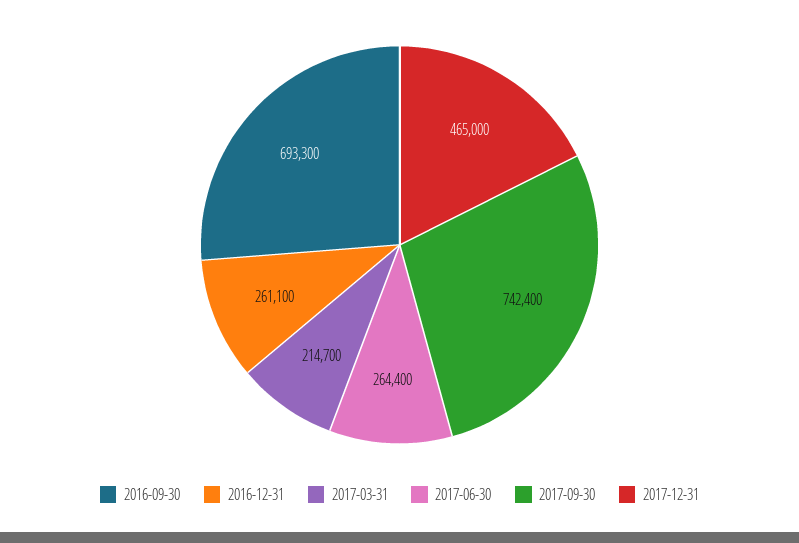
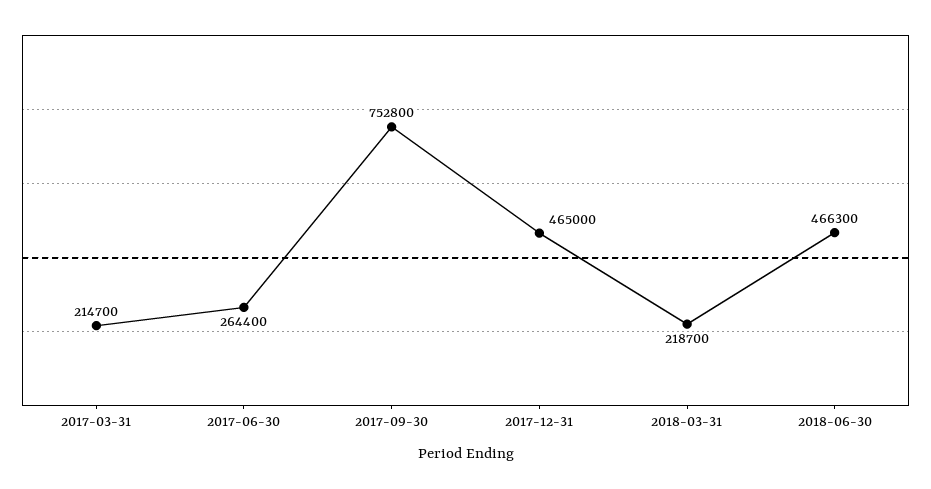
2016-09-30: 693300 -> none
2016-12-31: 261100 -> none
2017-09-30: 742400 -> 752800
2018-03-31: none -> 218700
2018-06-30: none -> 466300

